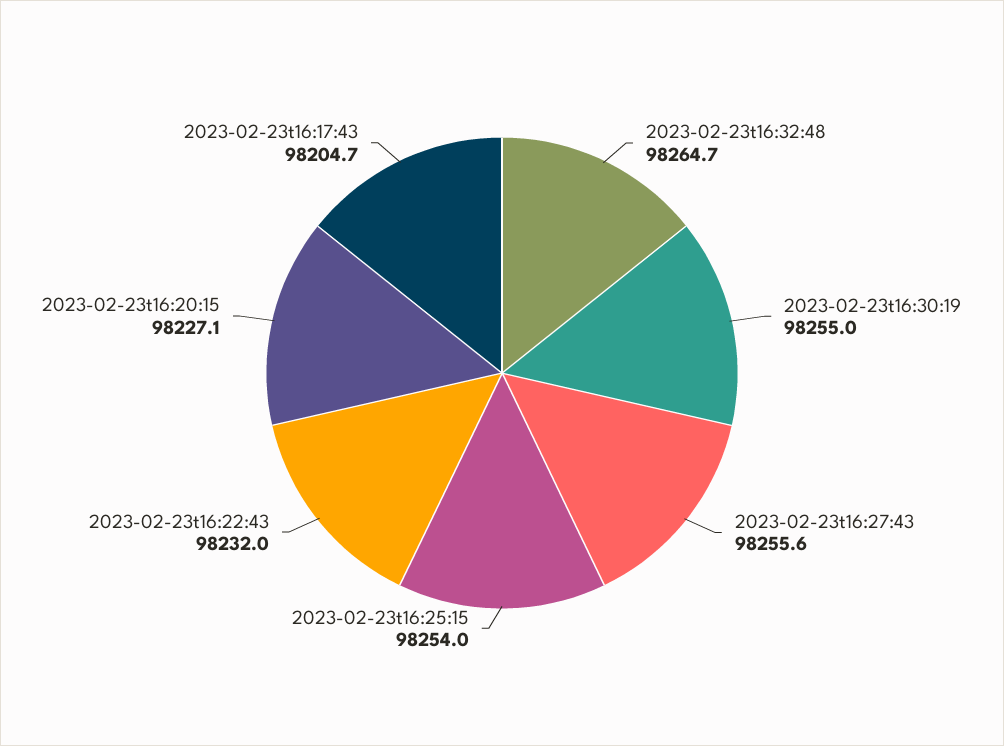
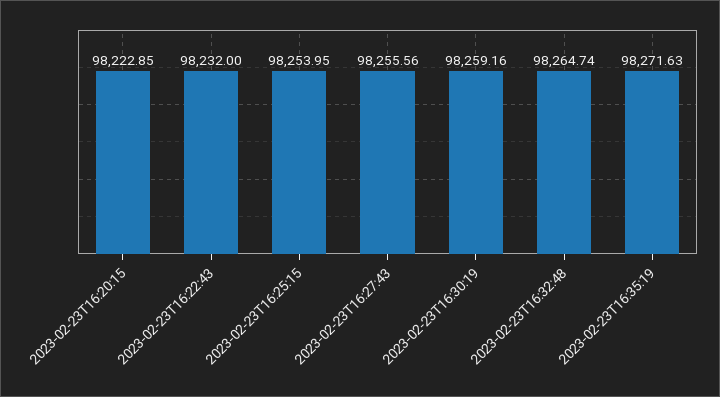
2023-02-23t16:30:19: 98255 -> 98259.16
2023-02-23t16:20:15: 98227.1 -> 98222.85
2023-02-23t16:17:43: 98204.7 -> none
2023-02-23T16:35:19: none -> 98271.63

